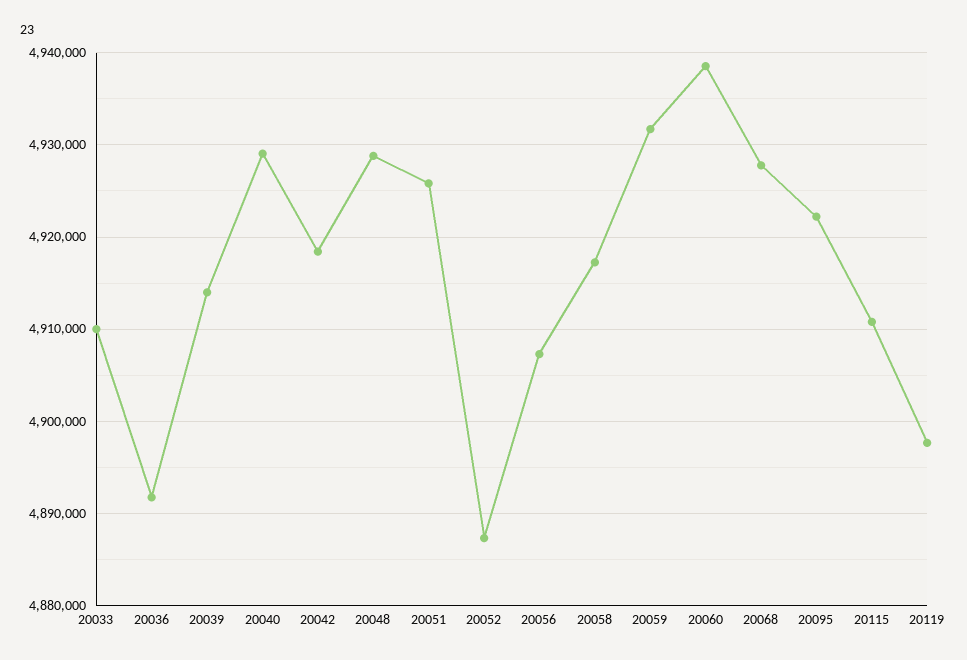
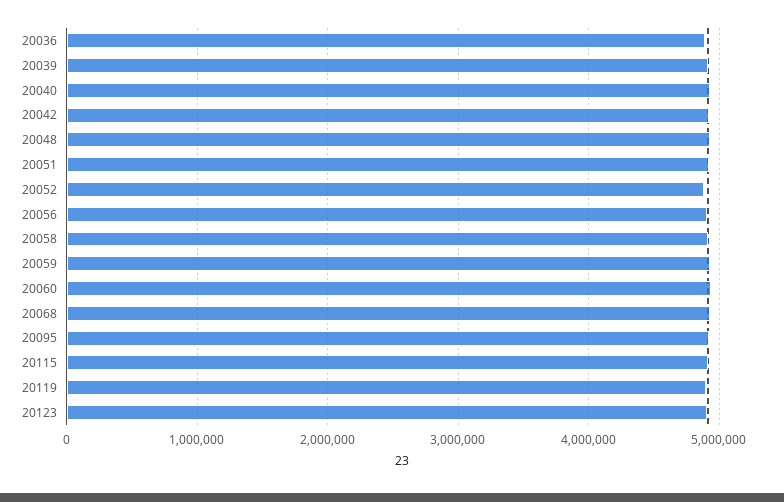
20033: 4910000 -> none
20123: none -> 4900000

